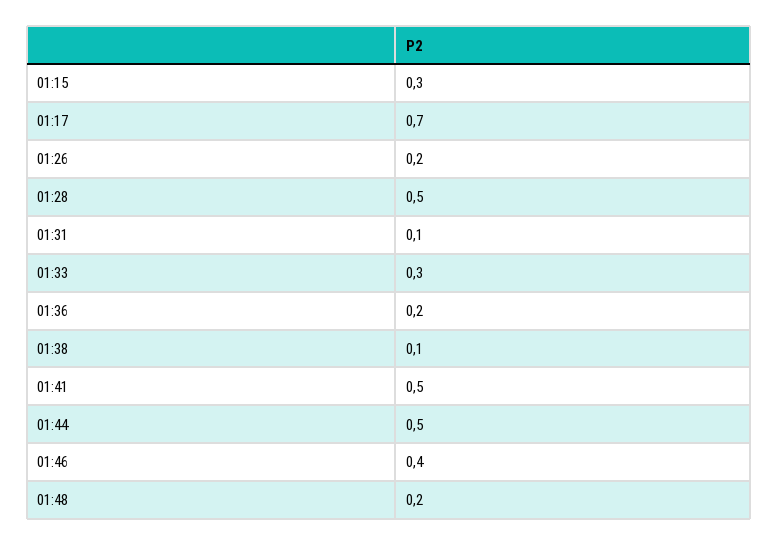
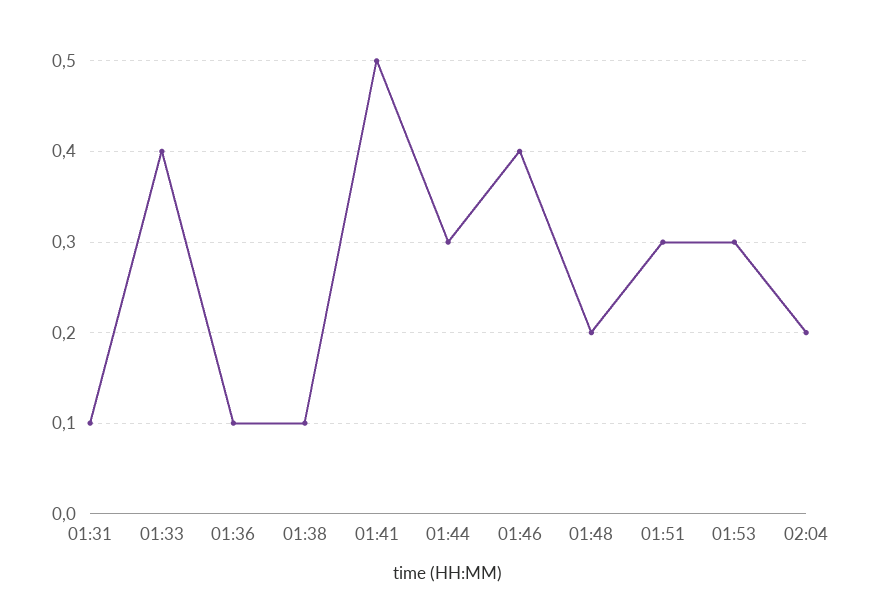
01:15: 0.3 -> none
01:17: 0.7 -> none
01:26: 0.2 -> none
01:28: 0.5 -> none
01:33: 0.3 -> 0.4
01:36: 0.2 -> 0.1
01:44: 0.5 -> 0.3
01:51: none -> 0.3
01:53: none -> 0.3
02:04: none -> 0.2

